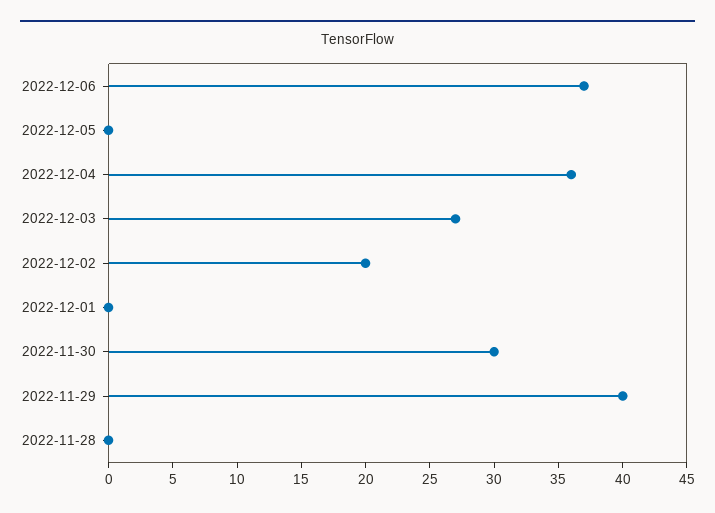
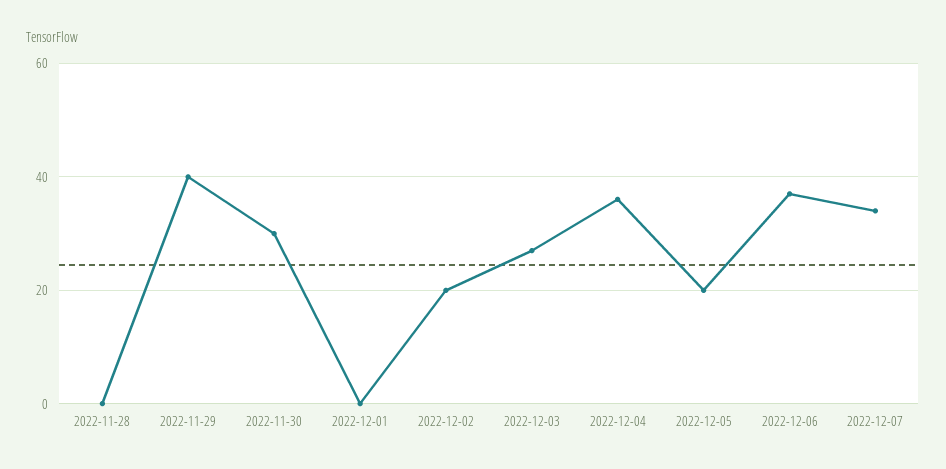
2022-12-05: 0 -> 20
2022-12-07: none -> 35

